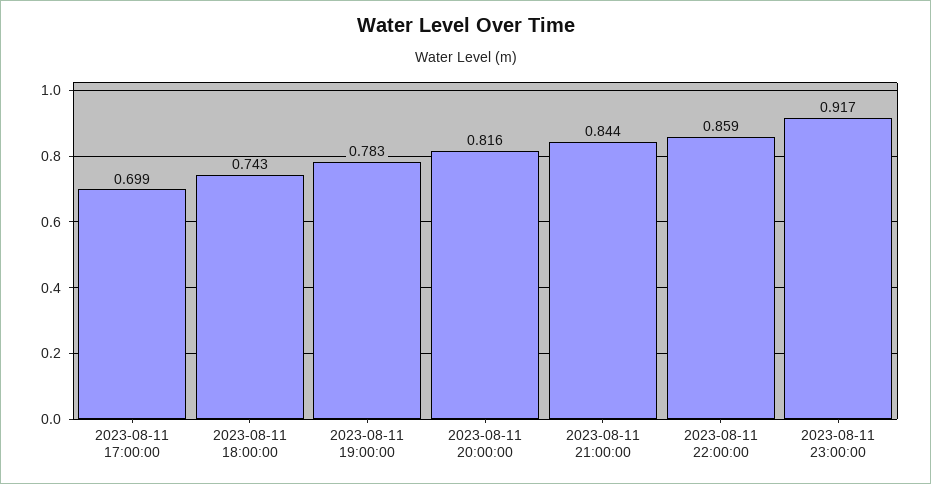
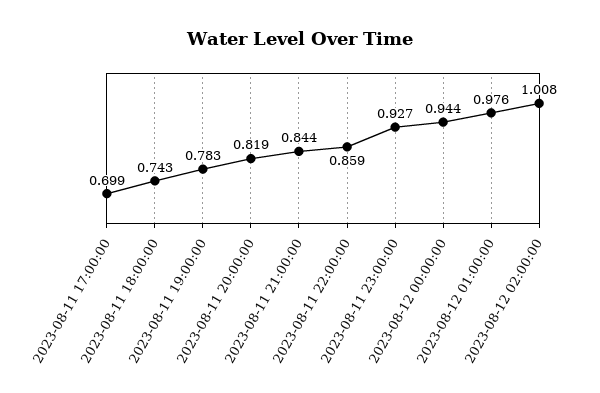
2023-08-11 20:00:00: 0.816 -> 0.819
2023-08-11 23:00:00: 0.917 -> 0.927
2023-08-12 00:00:00: none -> 0.944
2023-08-12 01:00:00: none -> 0.976
2023-08-12 02:00:00: none -> 1.008

